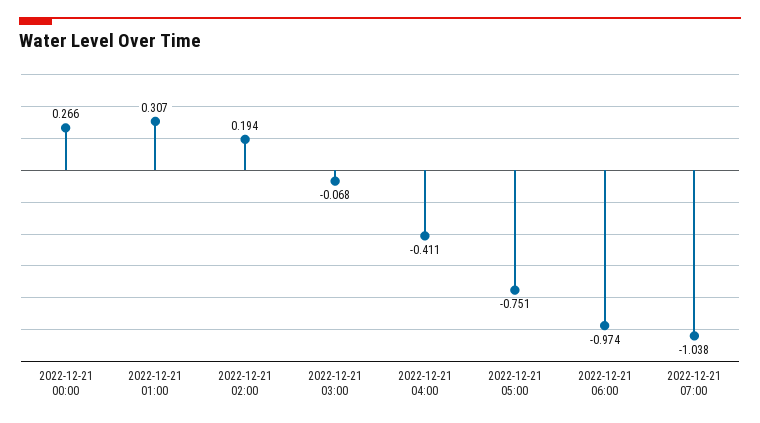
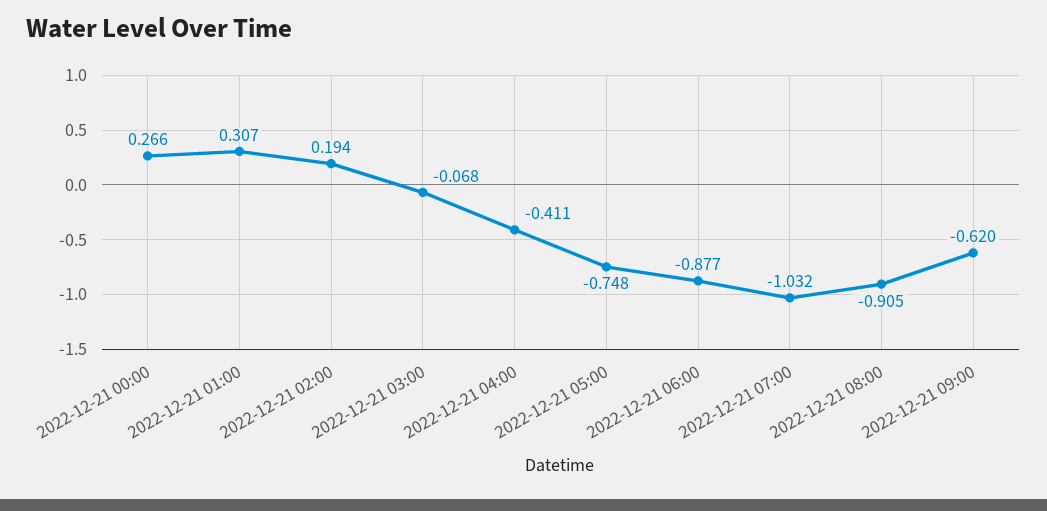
2022-12-21 05:00: -0.751 -> -0.748
2022-12-21 06:00: -0.974 -> -0.877
2022-12-21 07:00: -1.038 -> -1.032
2022-12-21 08:00: none -> -0.905
2022-12-21 09:00: none -> -0.62

